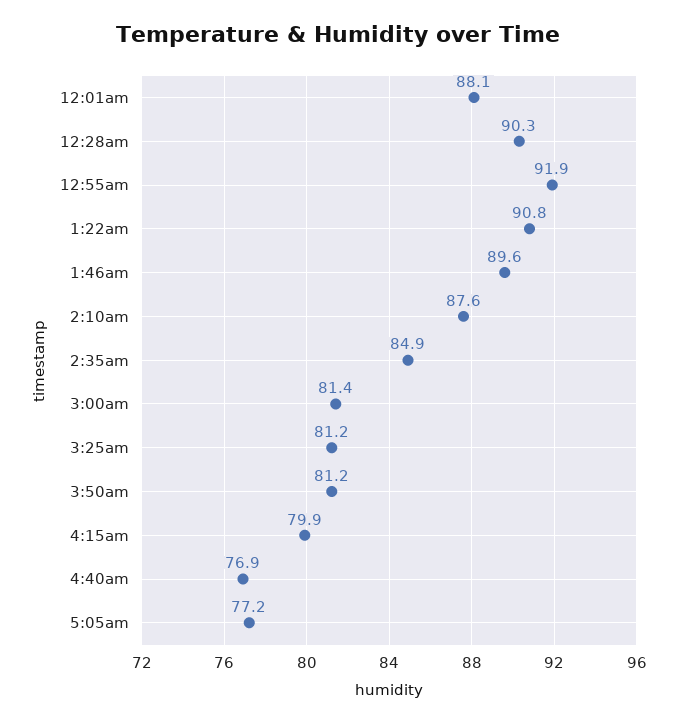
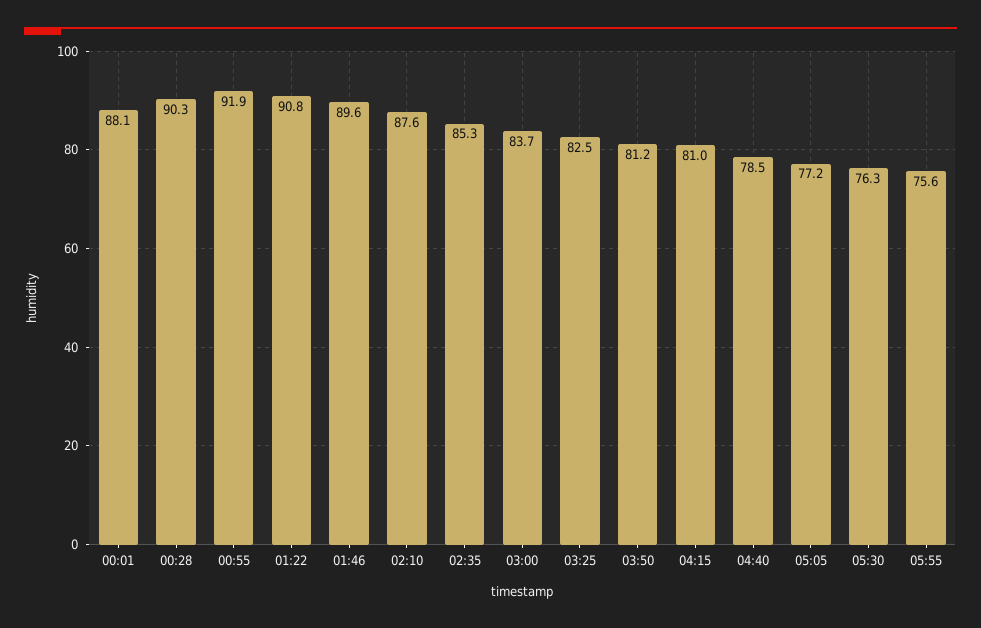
2:35am: 84.9 -> 85.3
3:00am: 81.4 -> 83.7
3:25am: 81.2 -> 82.5
4:15am: 79.9 -> 81
4:40am: 76.9 -> 78.5
05:30: none -> 76.3
05:55: none -> 75.6

